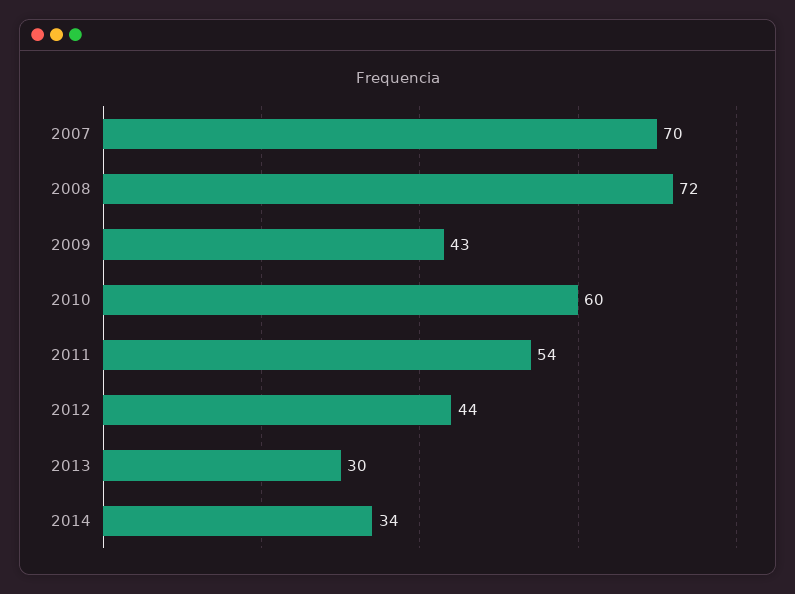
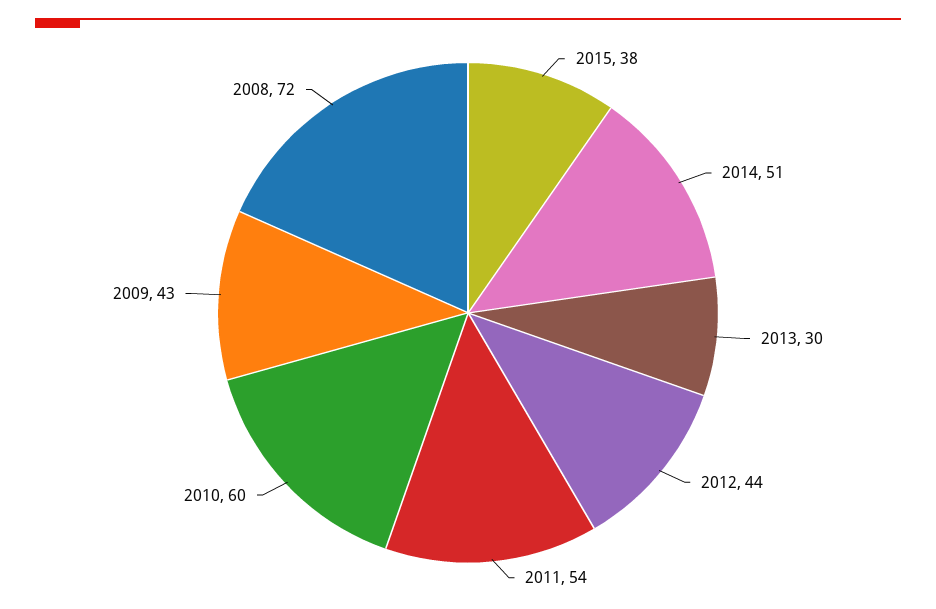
2007: 70 -> none
2014: 34 -> 51
2015: none -> 38

